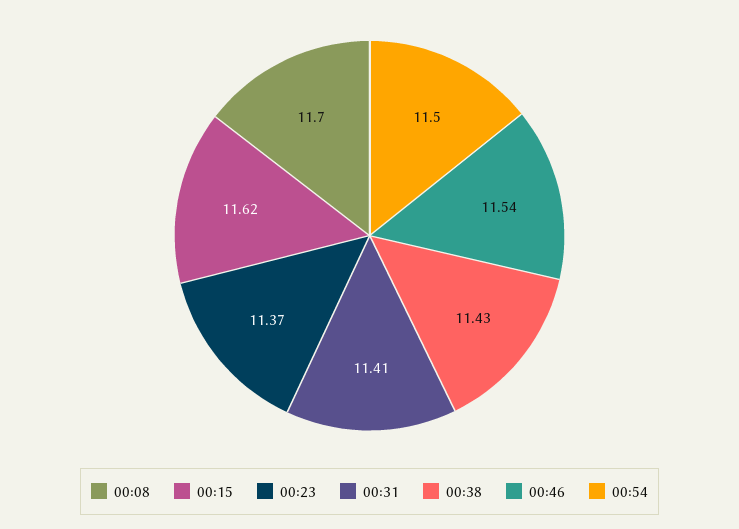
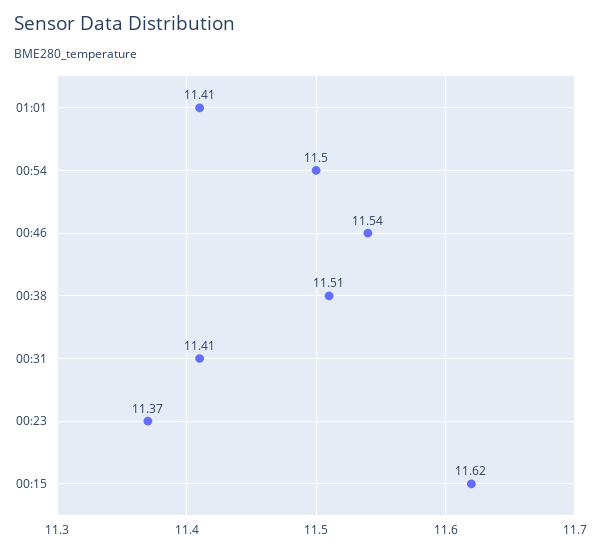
00:08: 11.7 -> none
00:38: 11.43 -> 11.51
01:01: none -> 11.41

